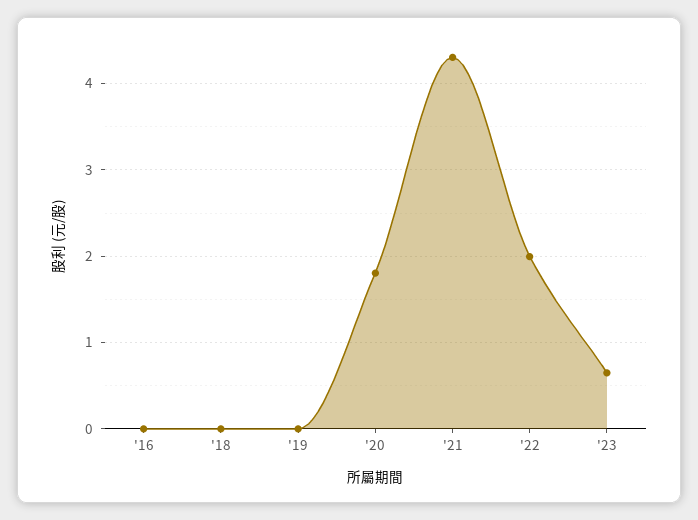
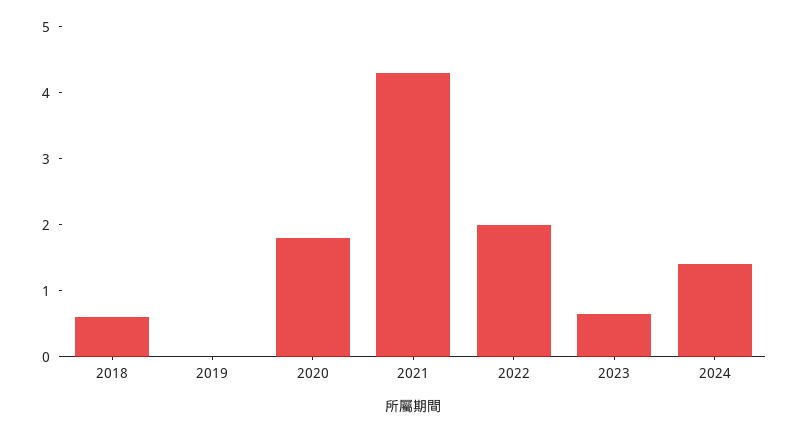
'16: 0 -> none
'18: 0 -> 0.6
2024: none -> 1.4

